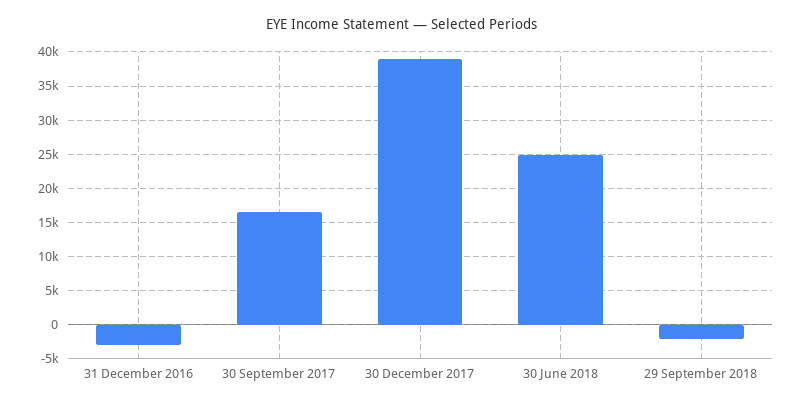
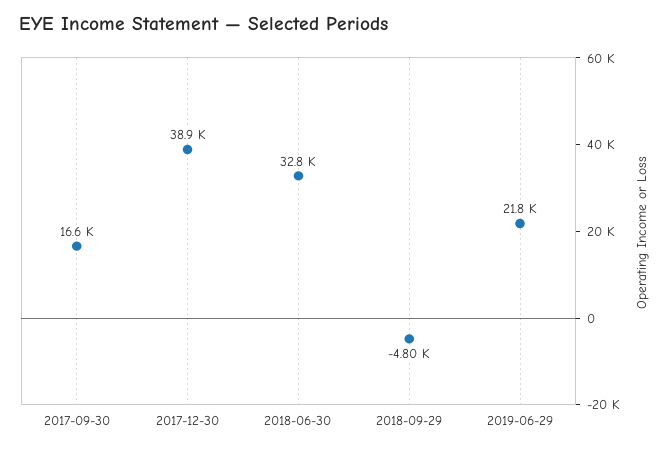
31 December 2016: -3000 -> none
30 June 2018: 25000 -> 32800
29 September 2018: -2000 -> -4800
2019-06-29: none -> 21800

